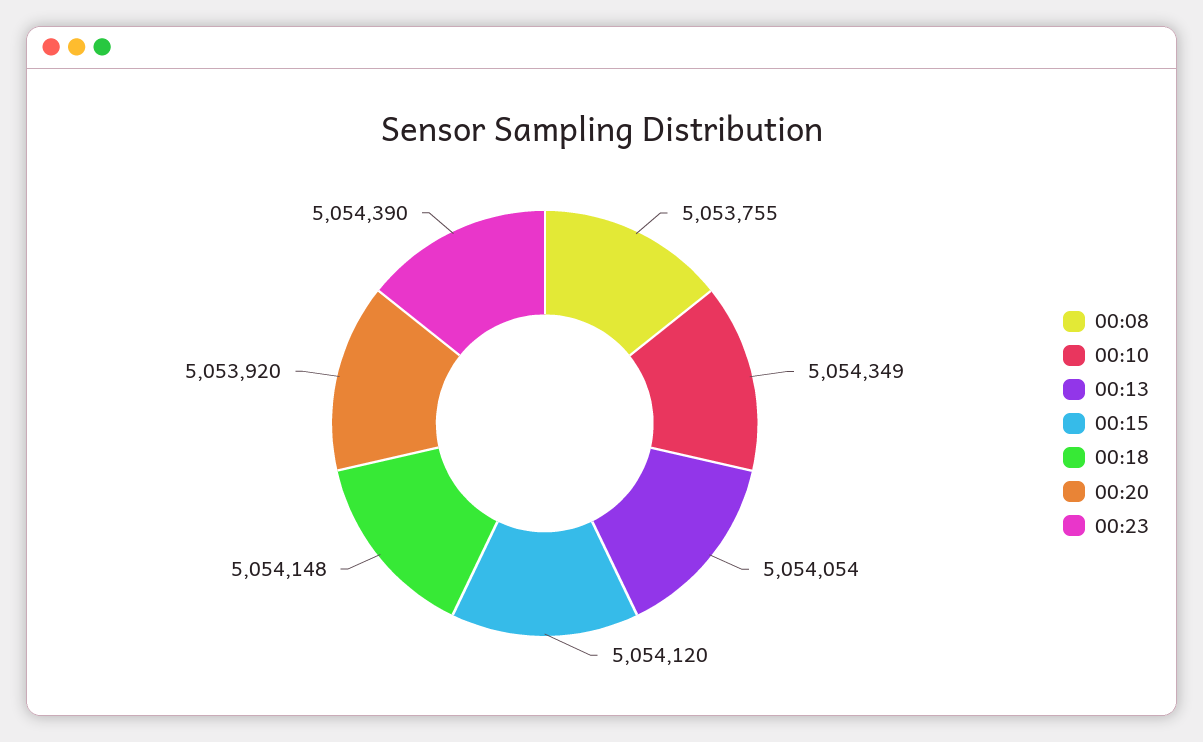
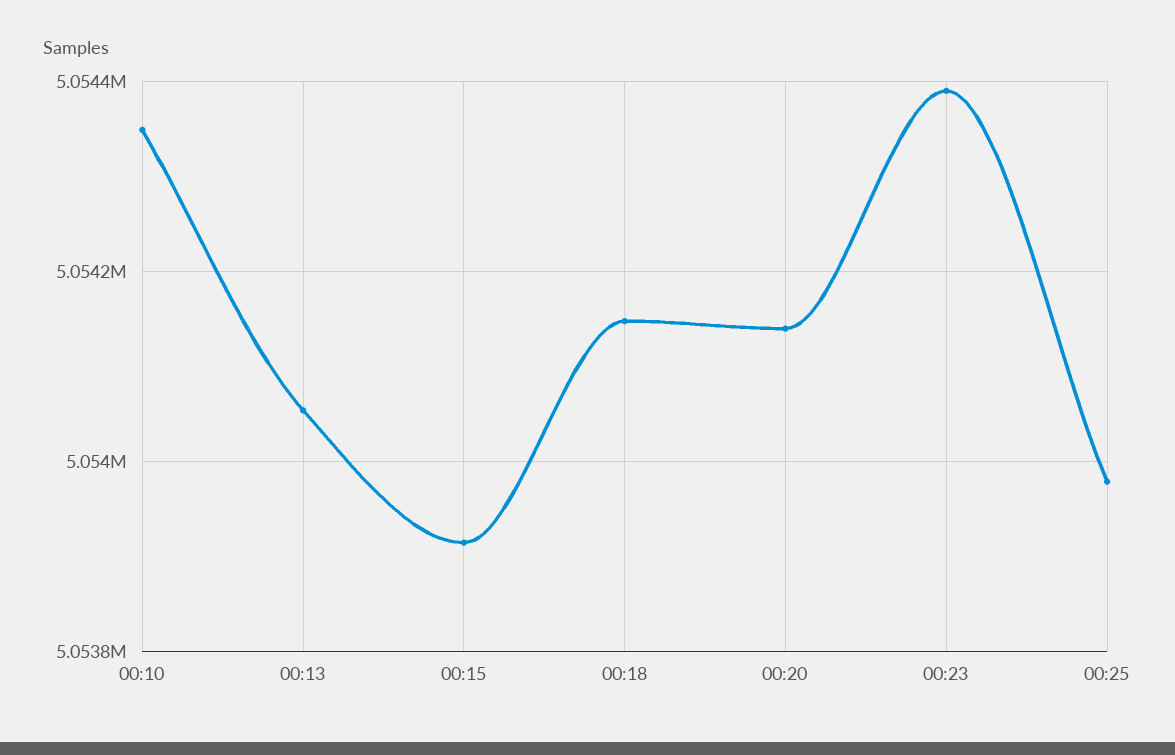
00:08: 5053755 -> none
00:15: 5054120 -> 5053920
00:20: 5053920 -> 5054140
00:25: none -> 5053980

